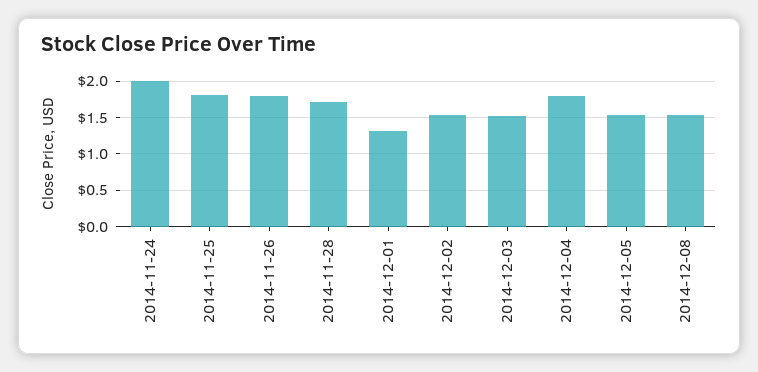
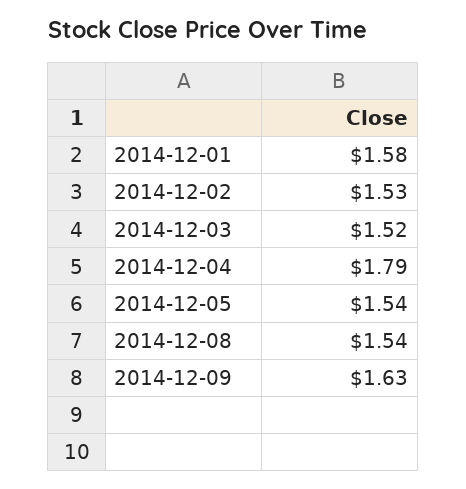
2014-11-24: 2 -> none
2014-11-25: 1.8 -> none
2014-11-26: 1.8 -> none
2014-11-28: 1.7 -> none
2014-12-01: 1.3 -> 1.58
2014-12-09: none -> 1.63

